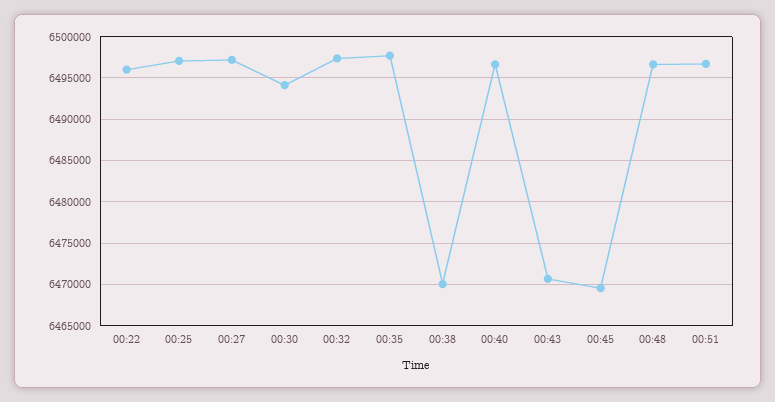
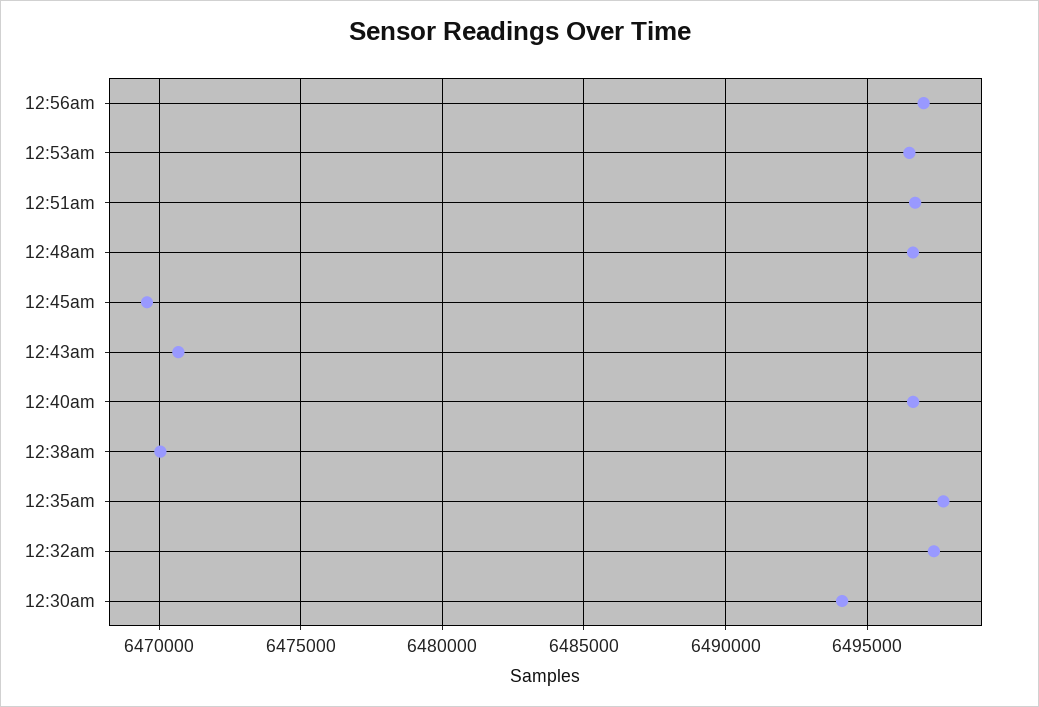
00:22: 6496000 -> none
00:25: 6497000 -> none
00:27: 6497000 -> none
12:56am: none -> 6497000
12:53am: none -> 6496500

